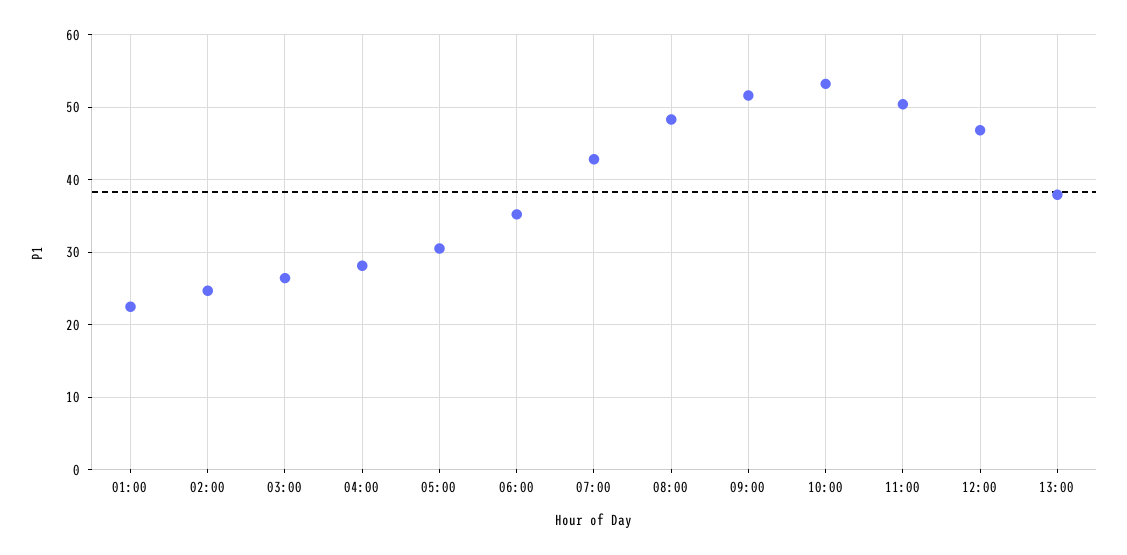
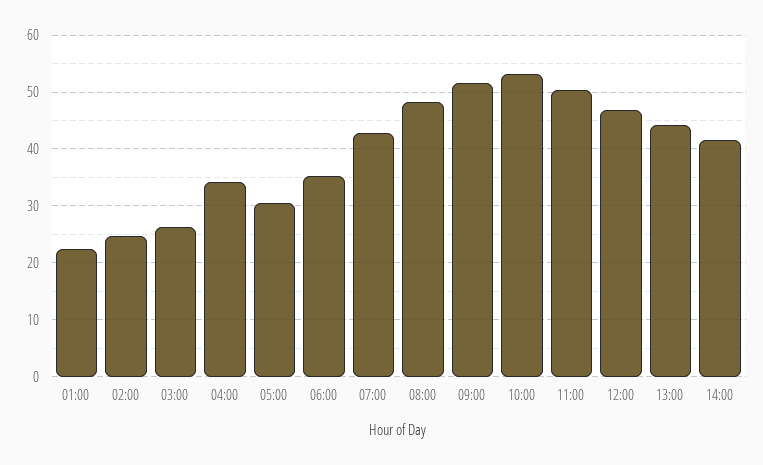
04:00: 28 -> 34
13:00: 38 -> 44
14:00: none -> 42

